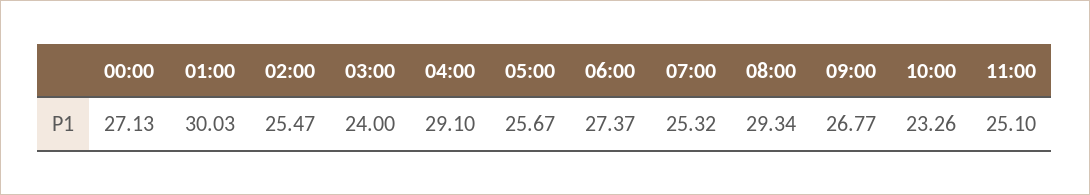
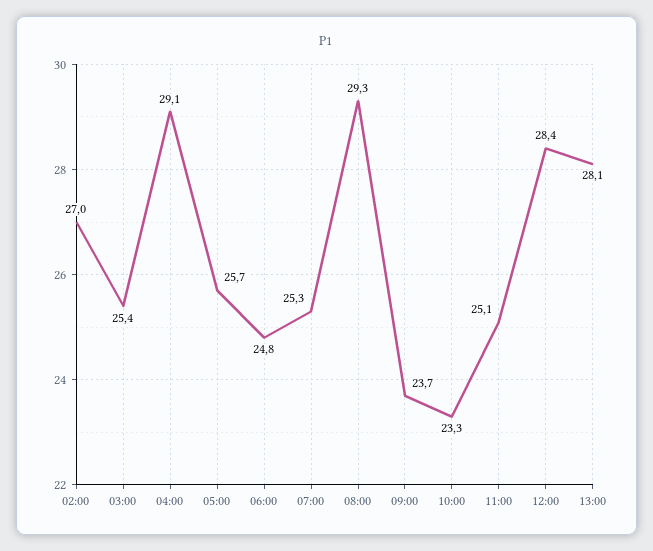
00:00: 27.13 -> none
01:00: 30.03 -> none
02:00: 25.47 -> 27
03:00: 24 -> 25.4
06:00: 27.37 -> 24.8
09:00: 26.77 -> 23.7
12:00: none -> 28.4
13:00: none -> 28.1

